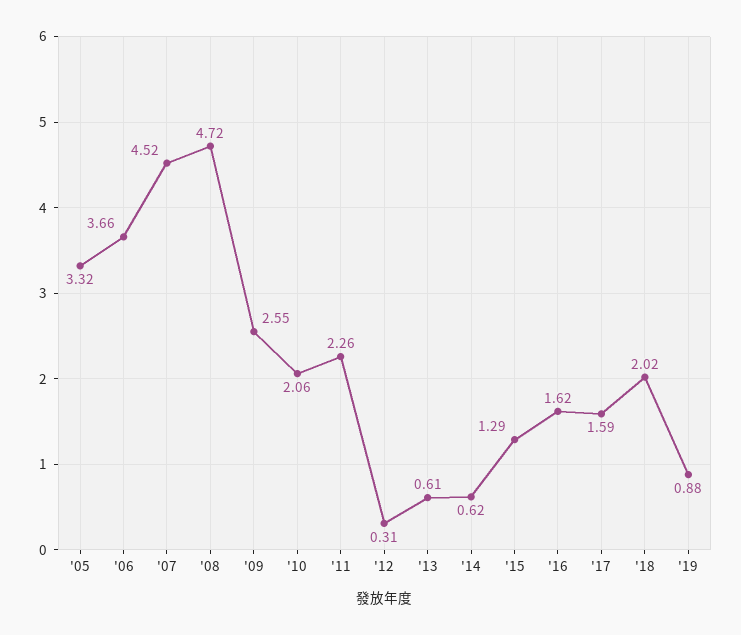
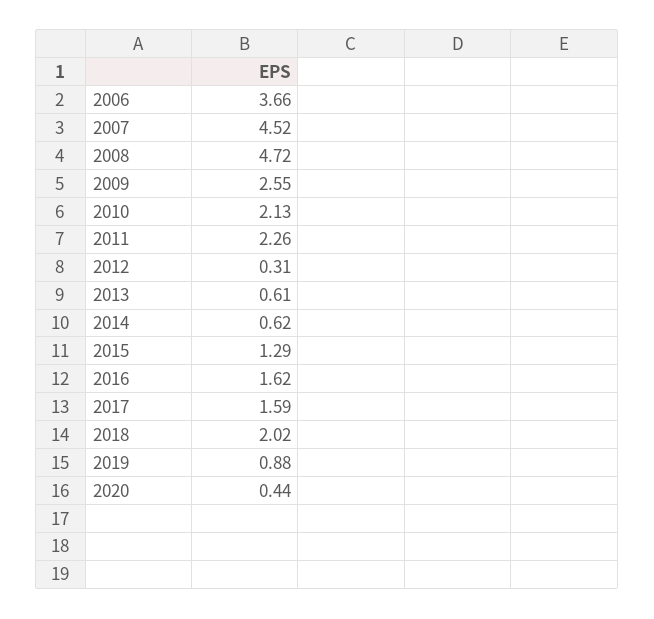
'05: 3.32 -> none
'10: 2.06 -> 2.13
2020: none -> 0.44

